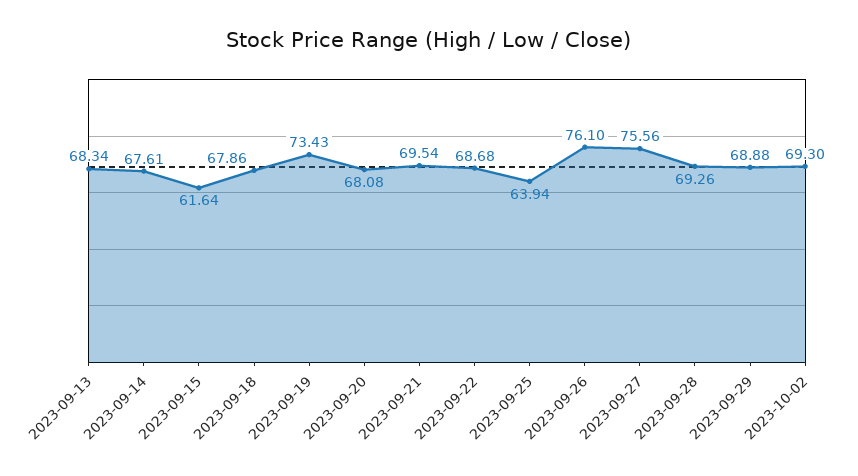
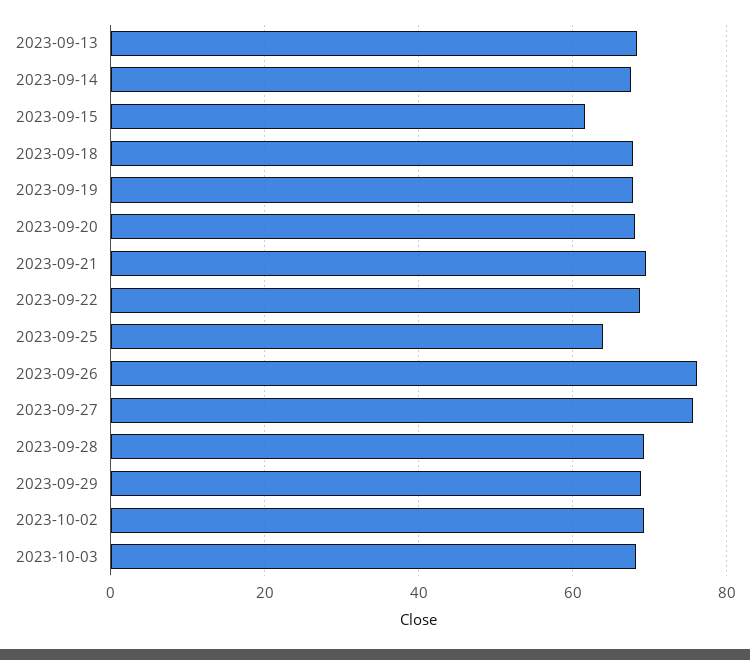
2023-09-19: 73.43 -> 68
2023-10-03: none -> 68

